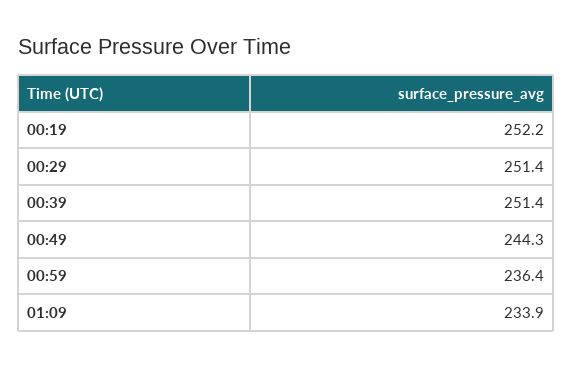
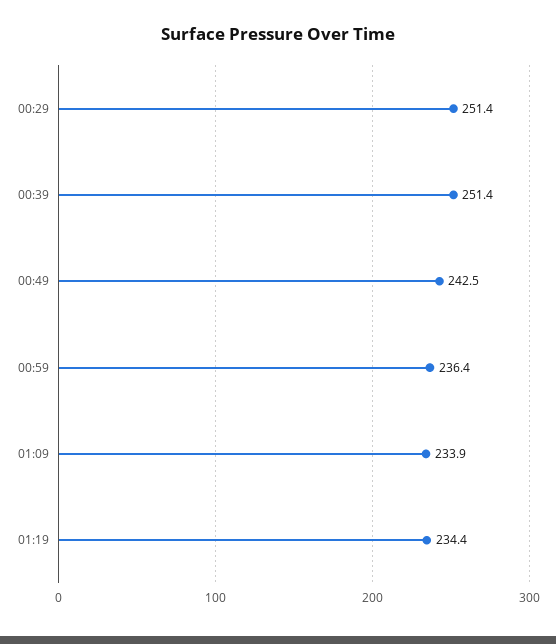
00:19: 252.2 -> none
00:49: 244.3 -> 242.5
01:19: none -> 234.4

